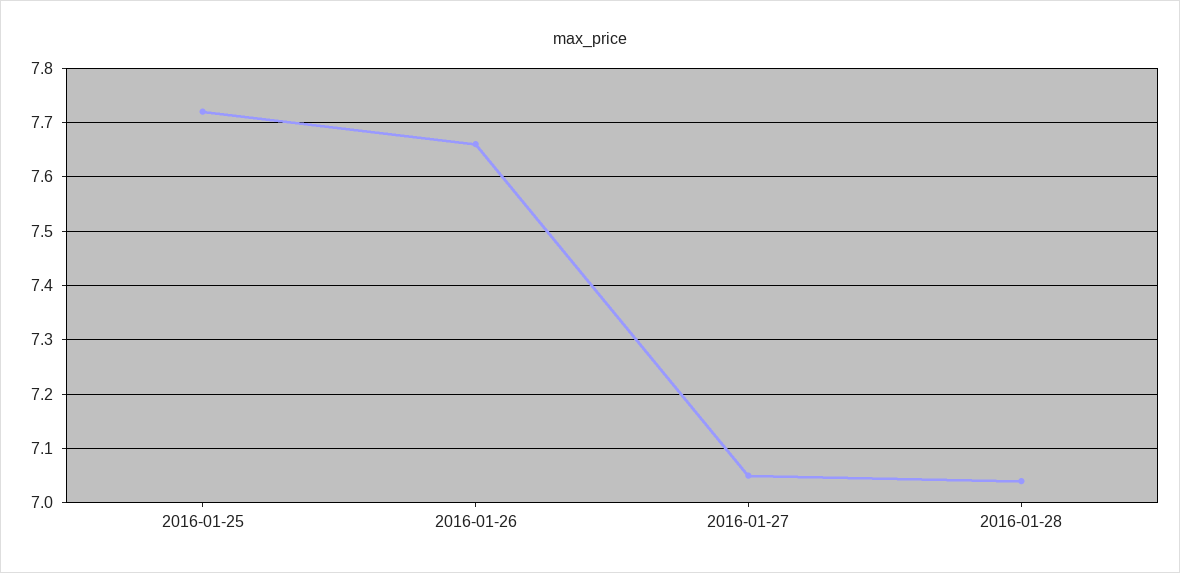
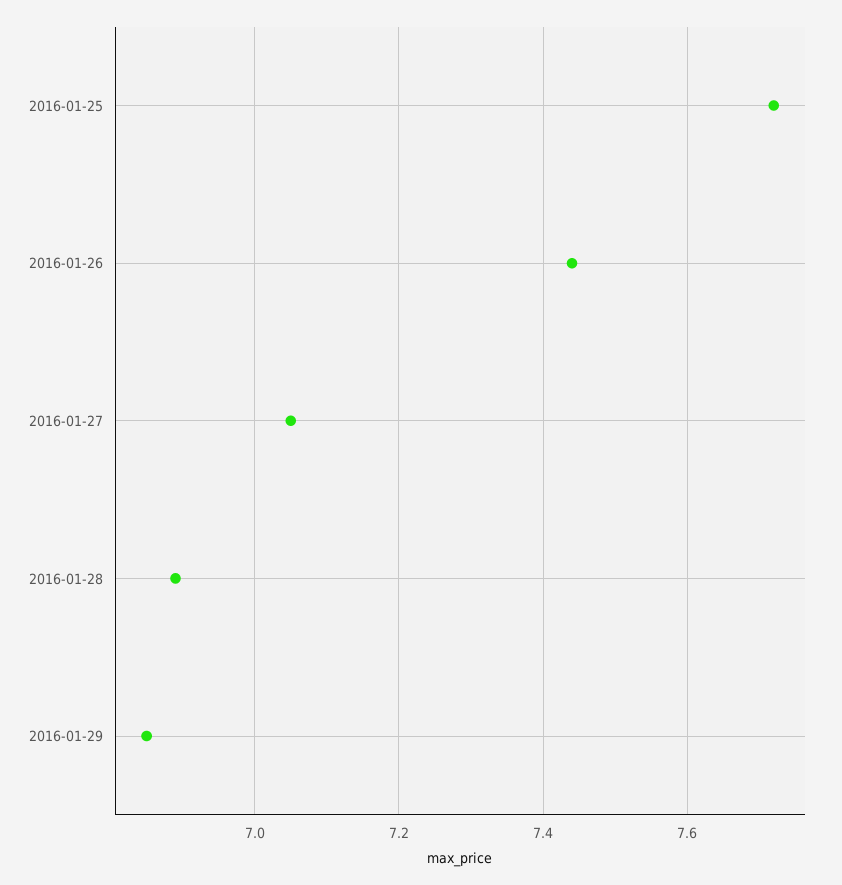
2016-01-26: 7.65 -> 7.45
2016-01-28: 7.05 -> 6.9
2016-01-29: none -> 6.85

